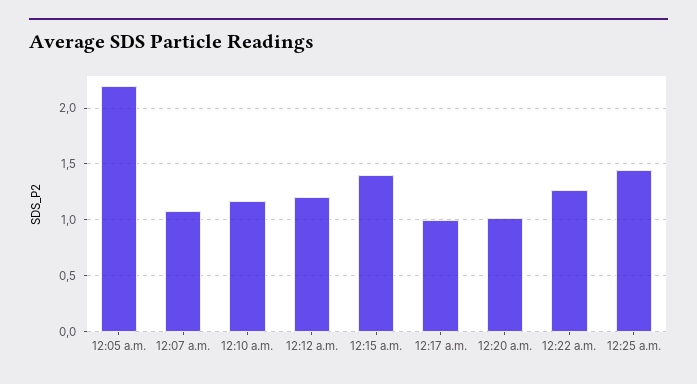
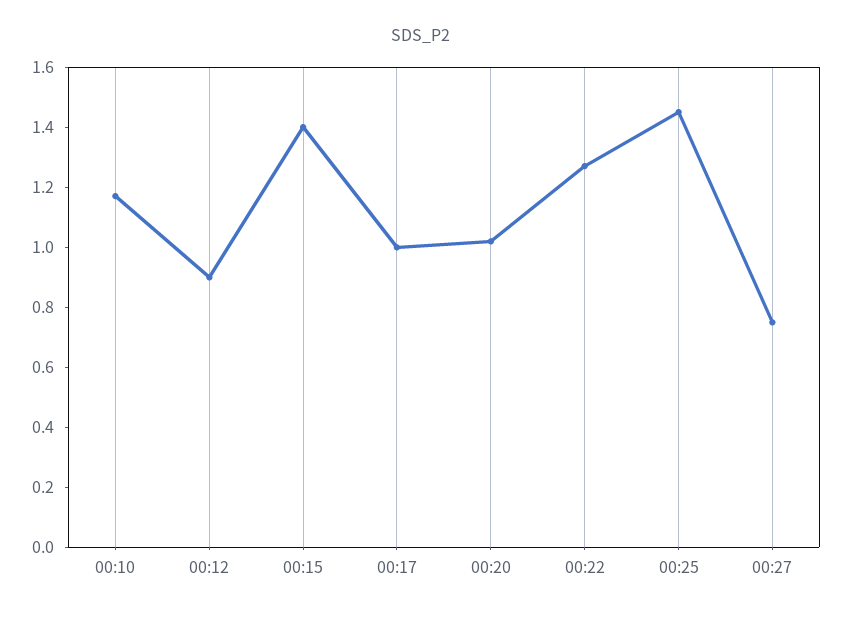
12:05 a.m.: 2.2 -> none
12:07 a.m.: 1.1 -> none
12:12 a.m.: 1.2 -> 0.9
00:27: none -> 0.75

